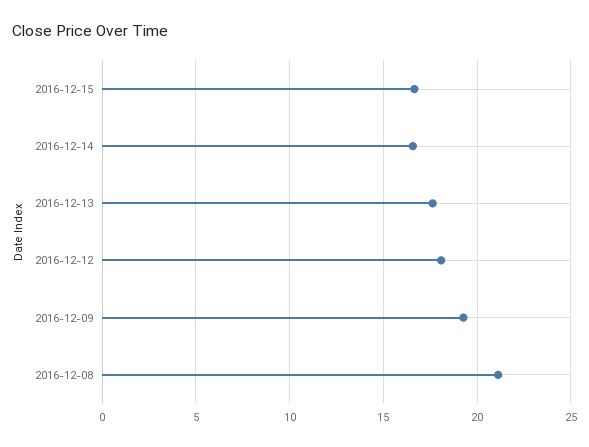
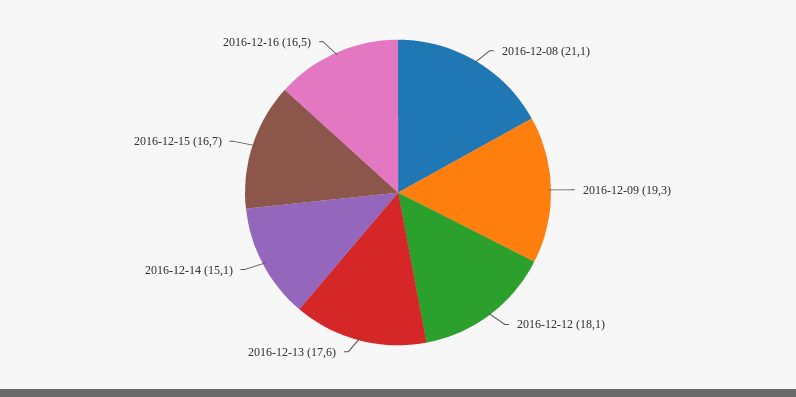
2016-12-14: 16.5 -> 15.1
2016-12-16: none -> 16.5

